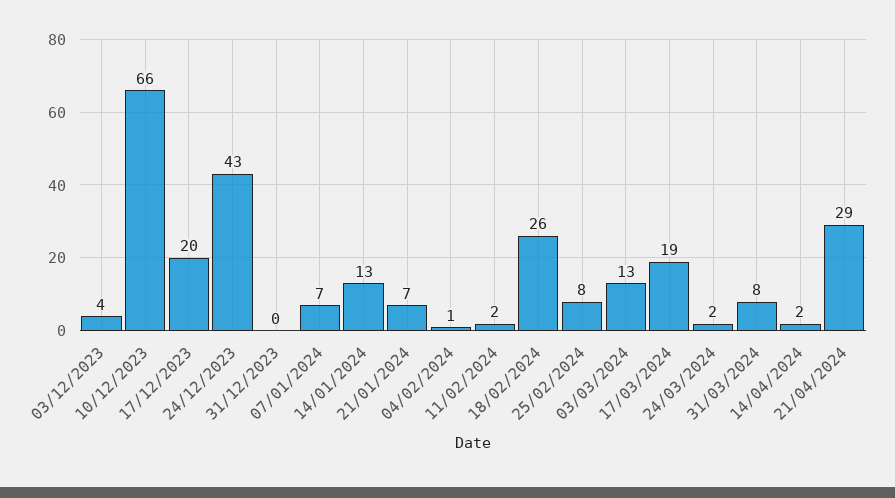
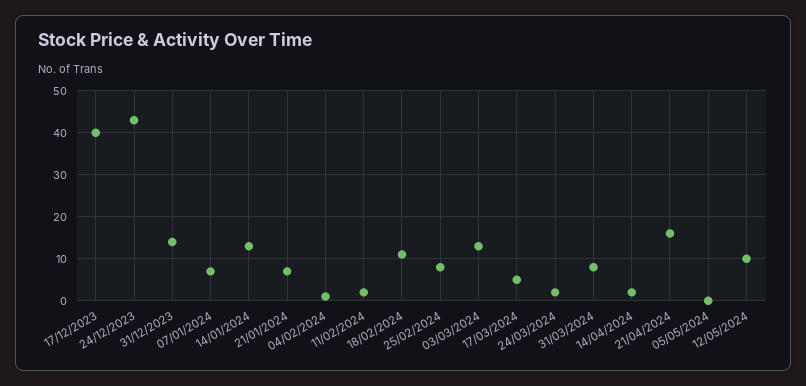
03/12/2023: 4 -> none
10/12/2023: 66 -> none
17/12/2023: 20 -> 40
31/12/2023: 0 -> 15
18/02/2024: 26 -> 10
17/03/2024: 19 -> 5
21/04/2024: 29 -> 15
05/05/2024: none -> 0
12/05/2024: none -> 10

